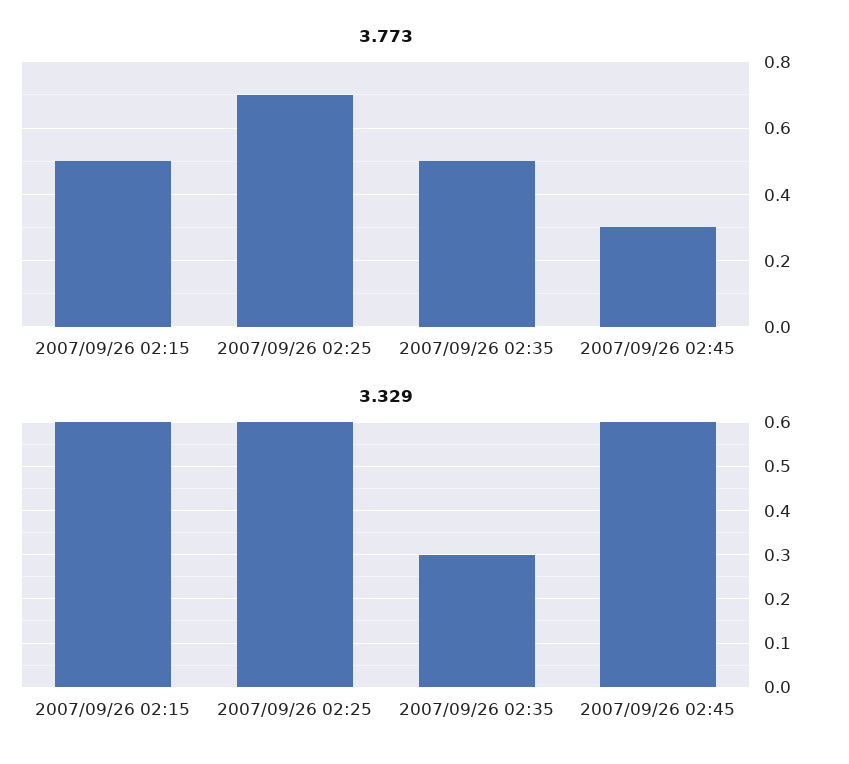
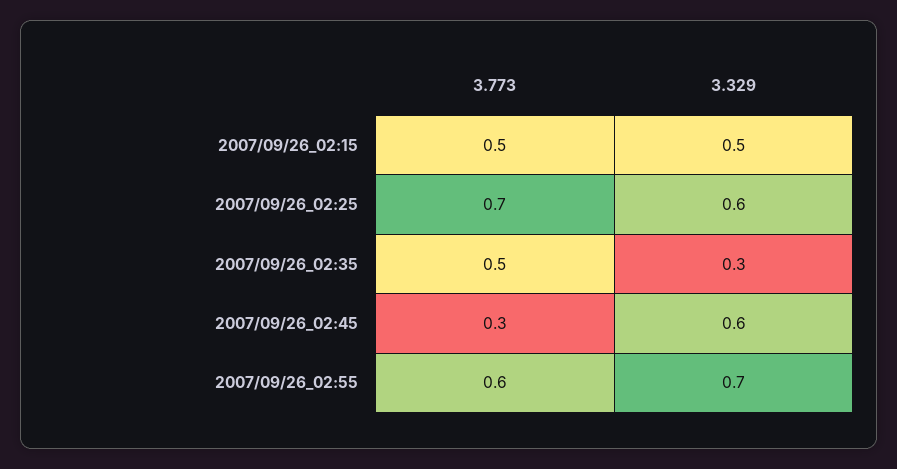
3.329, 2007/09/26 02:15: 0.6 -> 0.5
3.773, 2007/09/26_02:55: none -> 0.6
3.329, 2007/09/26_02:55: none -> 0.7

